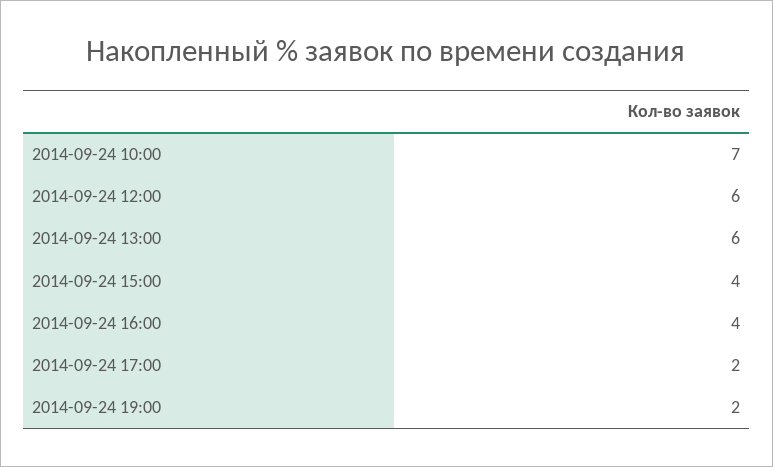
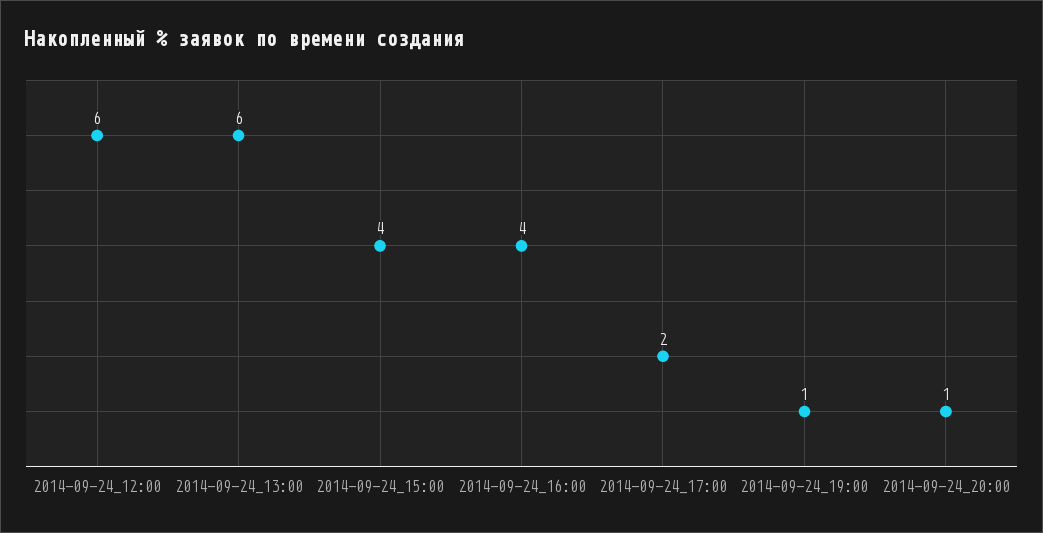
2014-09-24 10:00: 7 -> none
2014-09-24 19:00: 2 -> 1
2014-09-24_20:00: none -> 1

